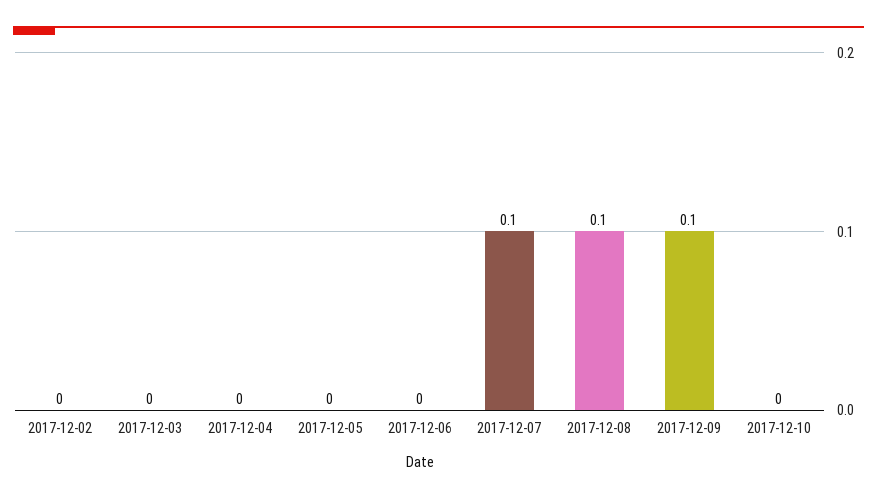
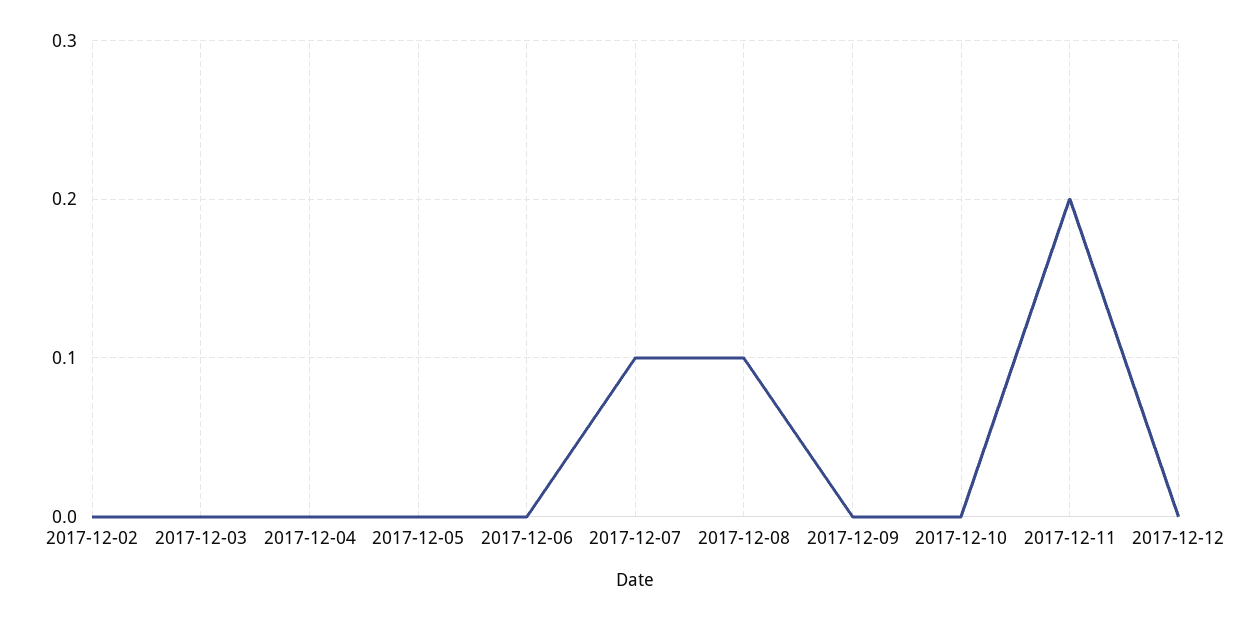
2017-12-09: 0.1 -> 0
2017-12-11: none -> 0.2
2017-12-12: none -> 0

